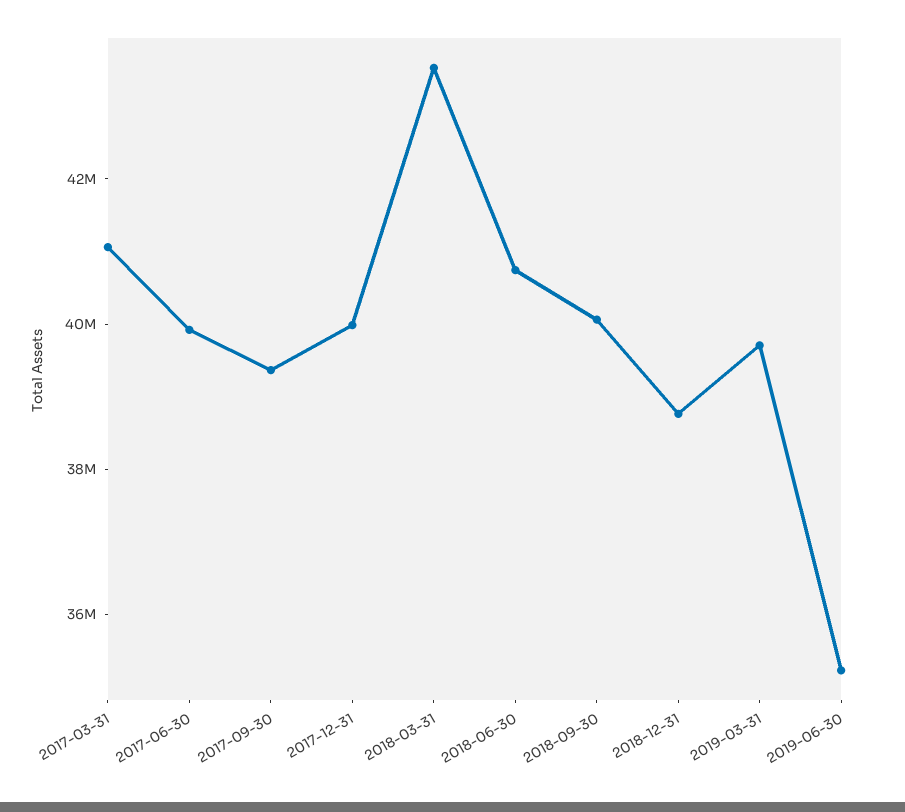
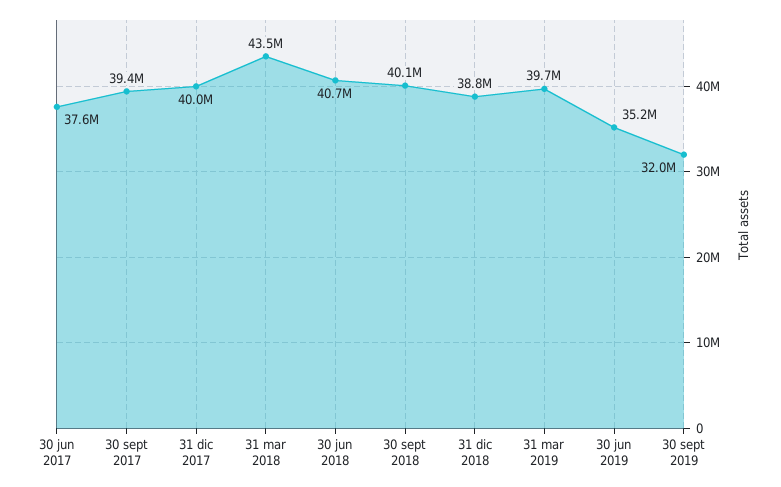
2017-03-31: 41000000 -> none
2017-06-30: 40000000 -> 37600000
30 sept 2019: none -> 32000000

